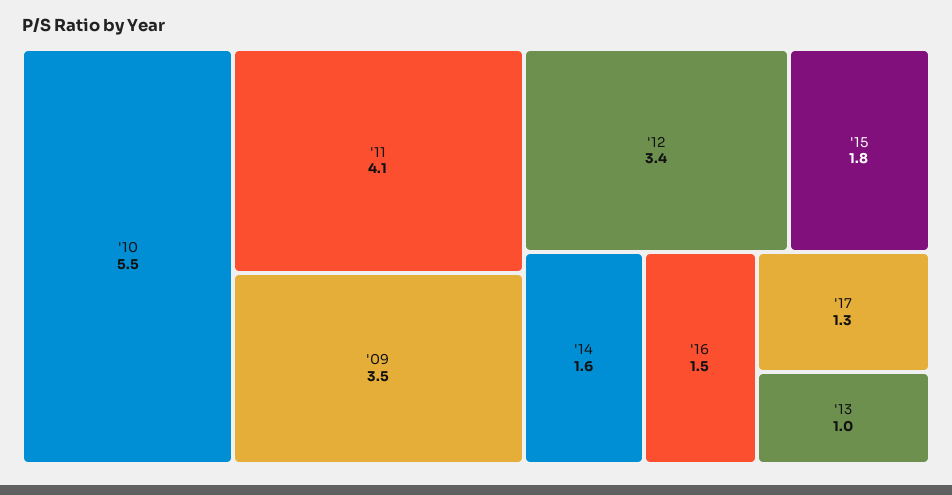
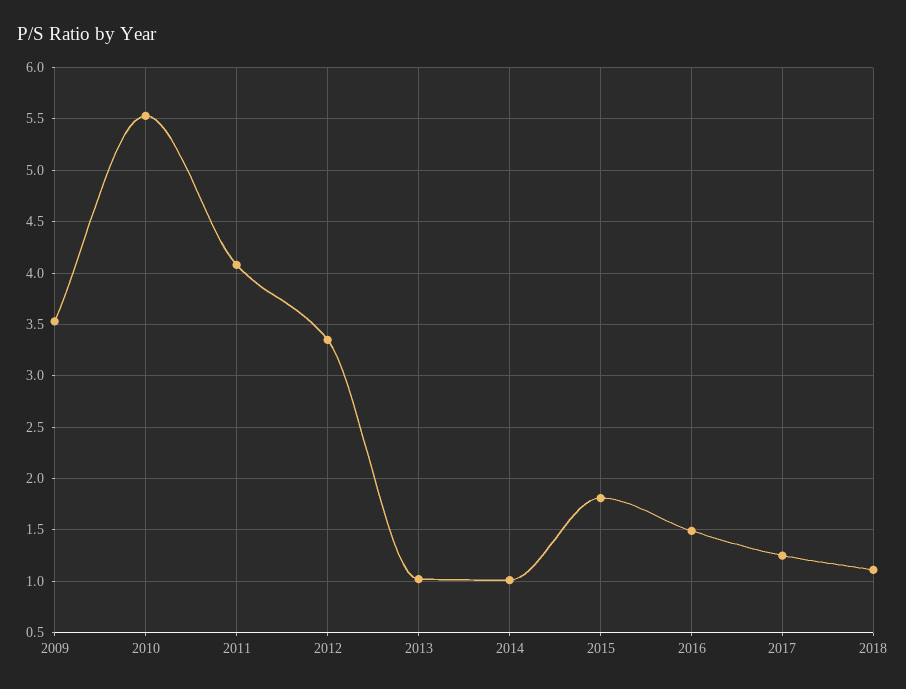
'14: 1.6 -> 1
2018: none -> 1.1

